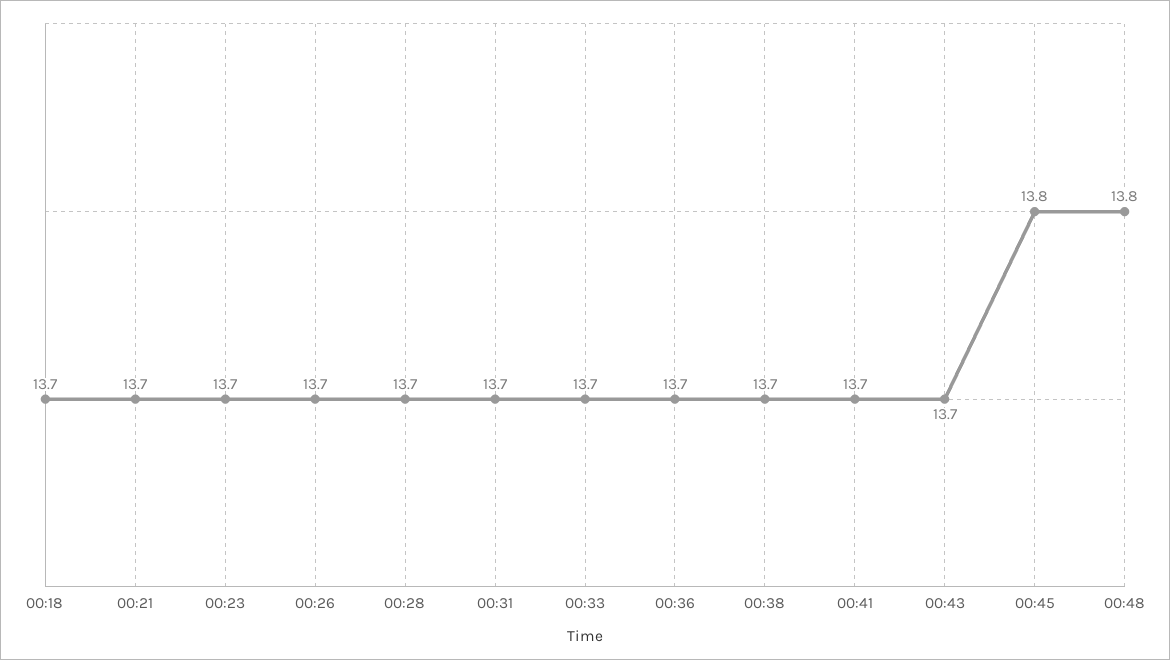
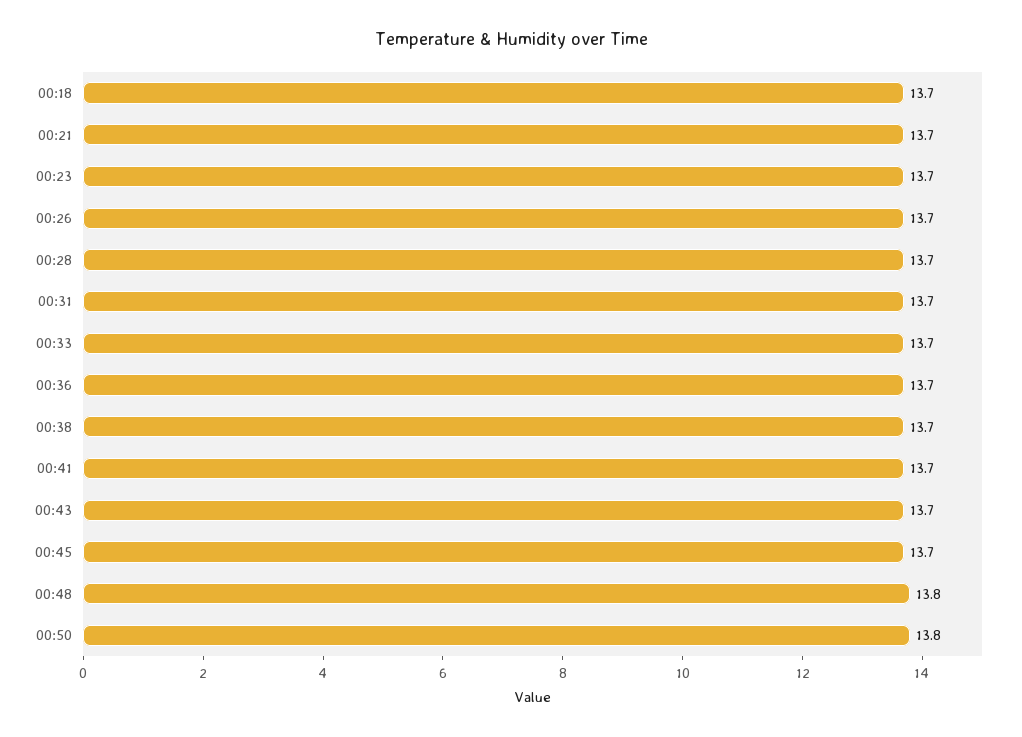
00:45: 13.8 -> 13.7
00:50: none -> 13.8

